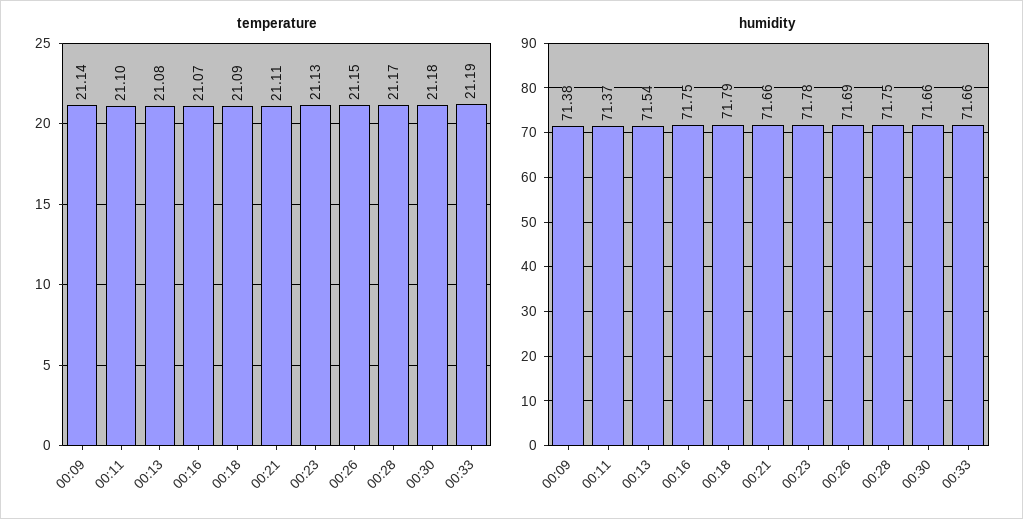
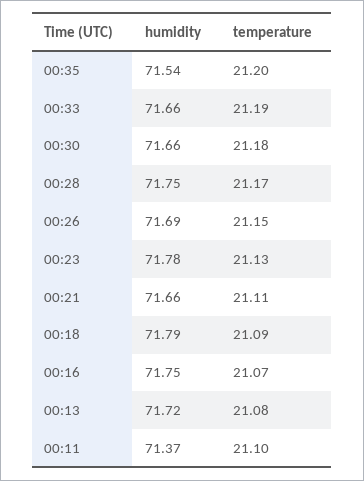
temperature, 00:09: 21.14 -> none
humidity, 00:09: 71.38 -> none
humidity, 00:13: 71.54 -> 71.72
humidity, 00:35: none -> 71.54
temperature, 00:35: none -> 21.2

